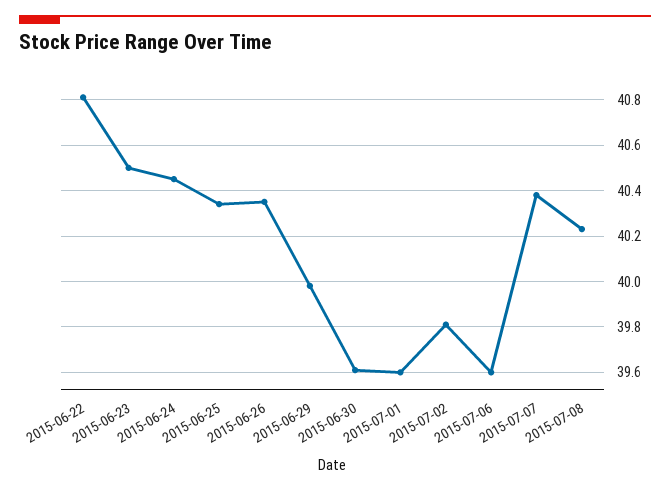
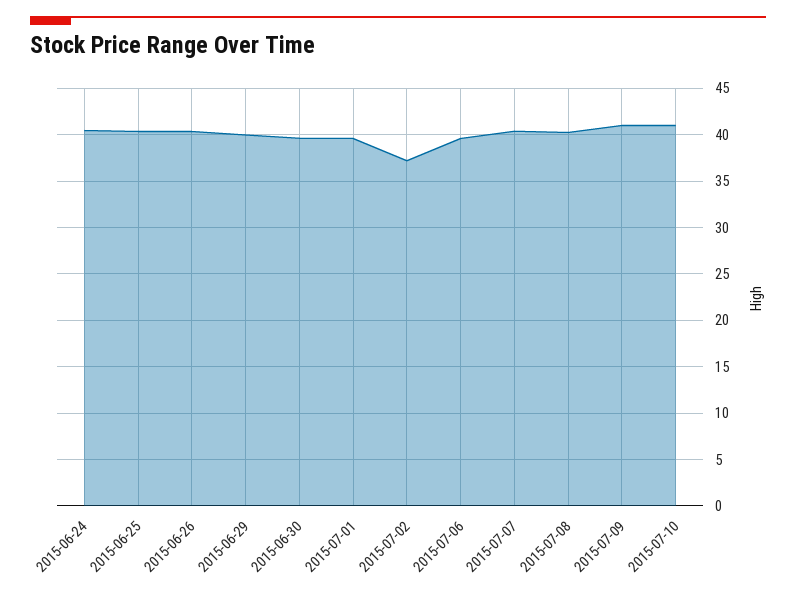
2015-06-22: 40.8 -> none
2015-06-23: 40.5 -> none
2015-07-02: 39.8 -> 37
2015-07-09: none -> 41
2015-07-10: none -> 41

